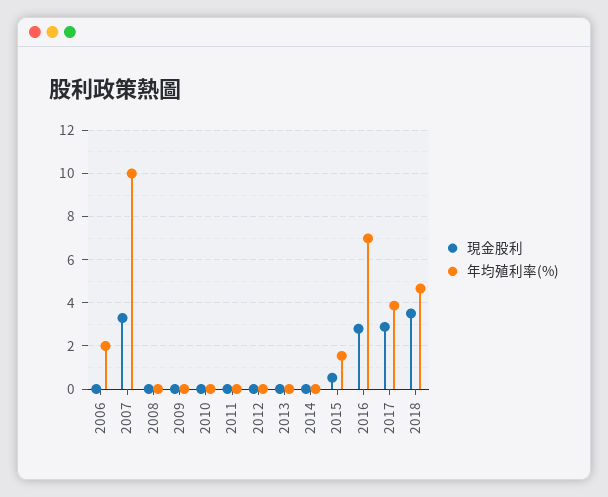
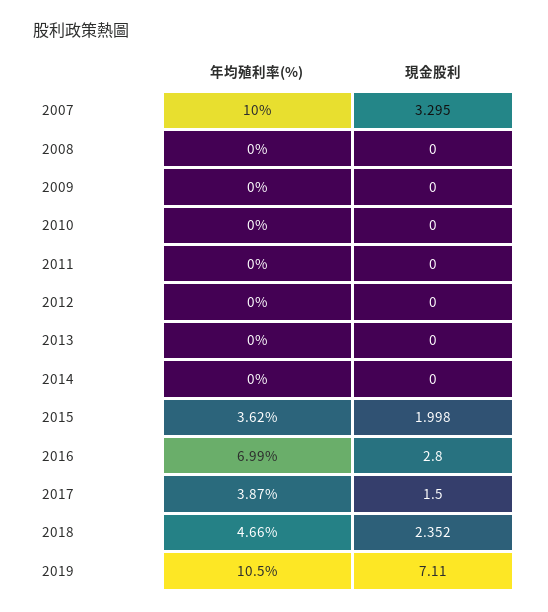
現金股利, 2006: 0 -> none
年均殖利率(%), 2006: 2 -> none
現金股利, 2015: 0.5 -> 1.998
年均殖利率(%), 2015: 1.5 -> 3.62
現金股利, 2017: 3 -> 1.5
現金股利, 2018: 3.5 -> 2.352
年均殖利率(%), 2019: none -> 10.5
現金股利, 2019: none -> 7.11

